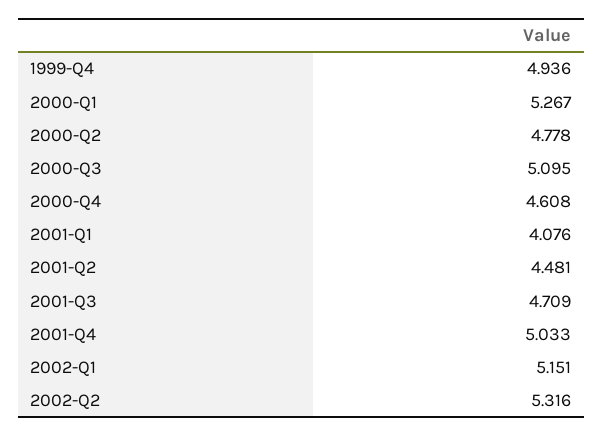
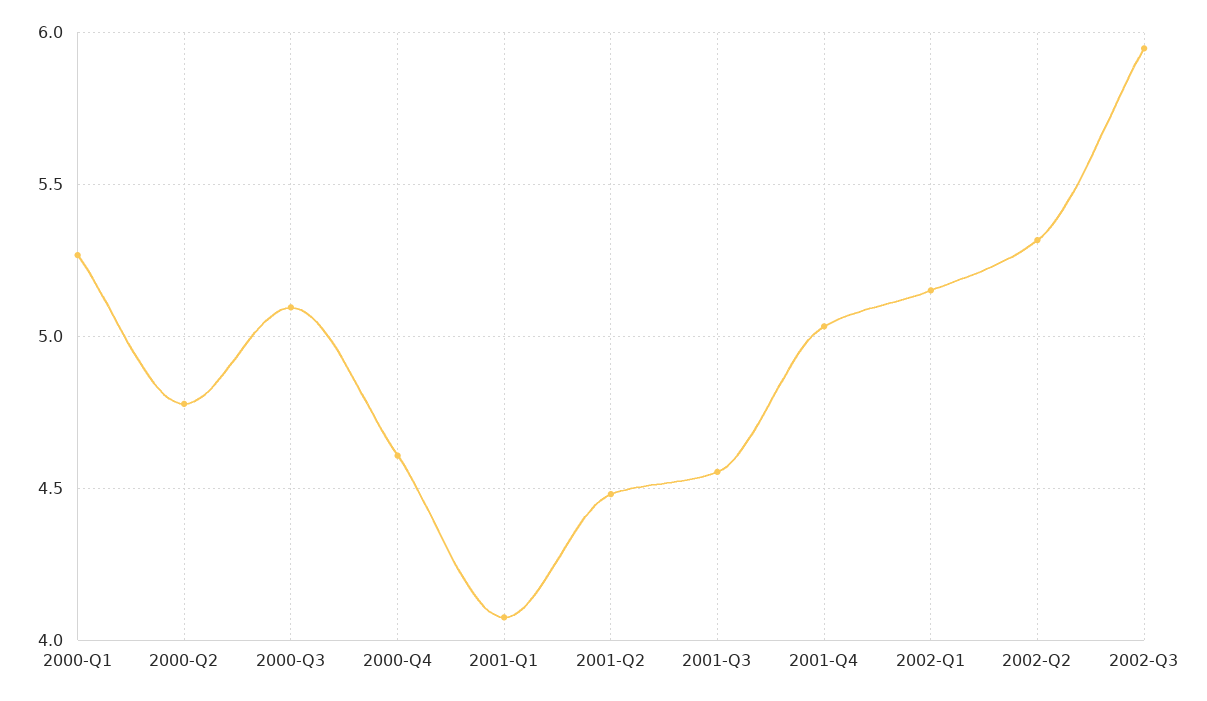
1999-Q4: 4.936 -> none
2001-Q3: 4.709 -> 4.55
2002-Q3: none -> 5.95

